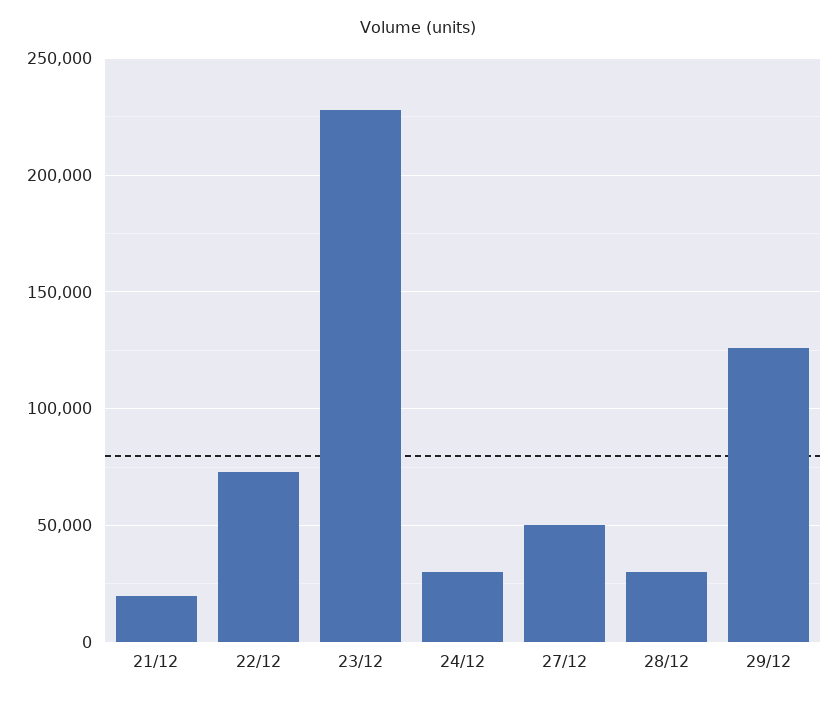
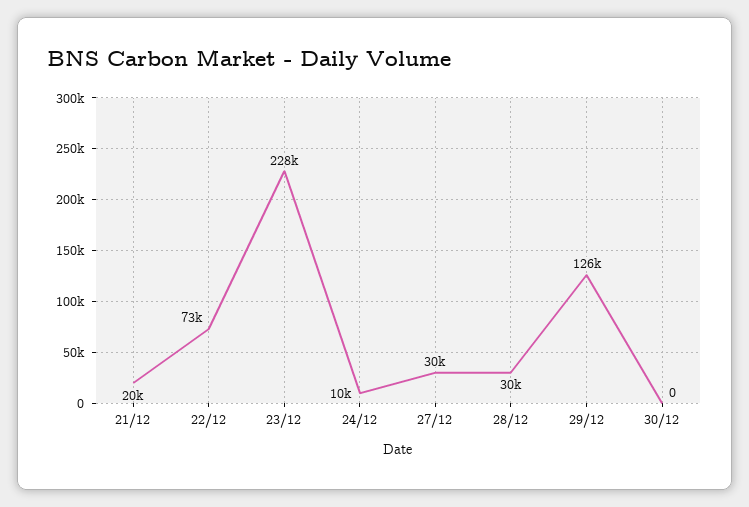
24/12: 30000 -> 10000
27/12: 50000 -> 30000
30/12: none -> 0

